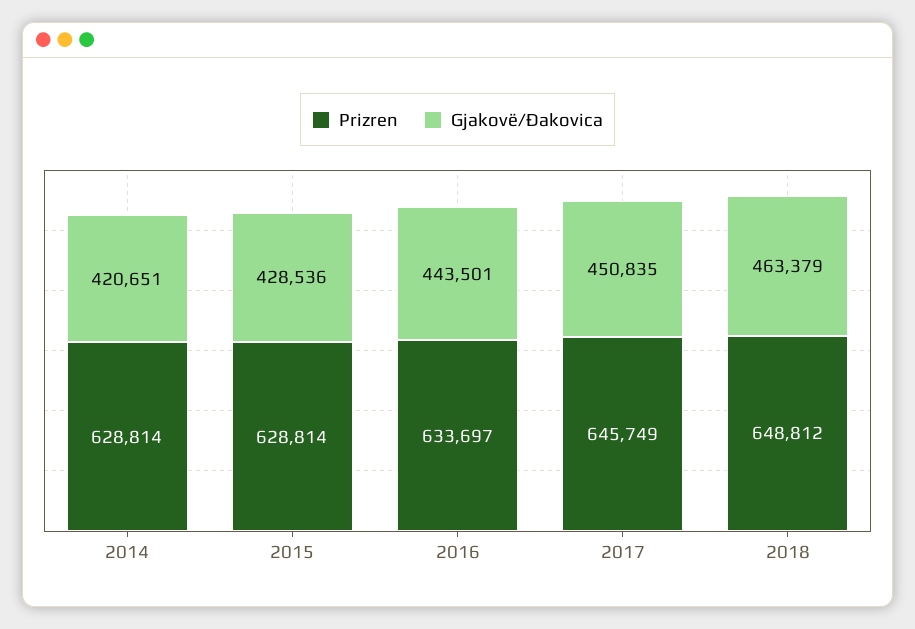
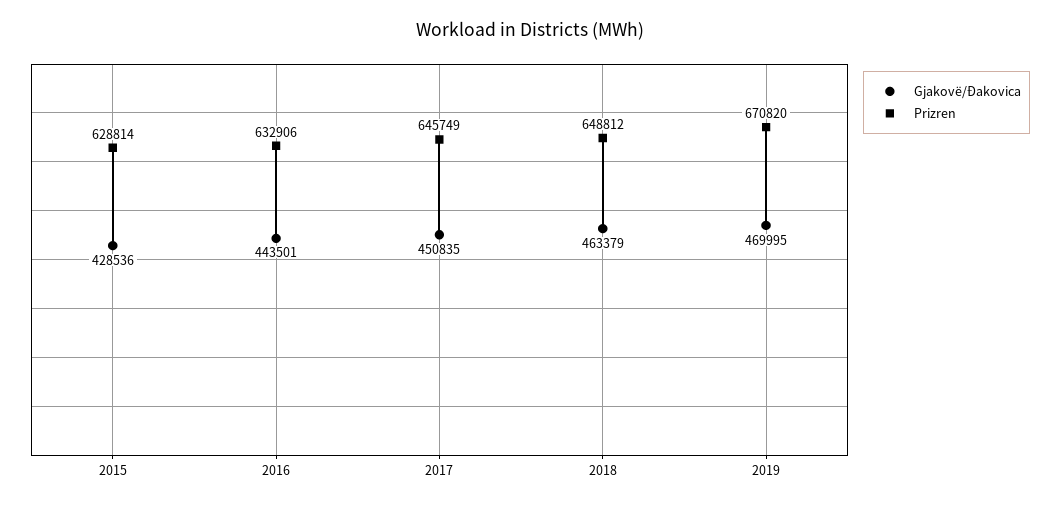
Prizren, 2014: 628814 -> none
Gjakovë/Ðakovica, 2014: 420651 -> none
Prizren, 2016: 633697 -> 632906
Gjakovë/Ðakovica, 2019: none -> 469995
Prizren, 2019: none -> 670820

